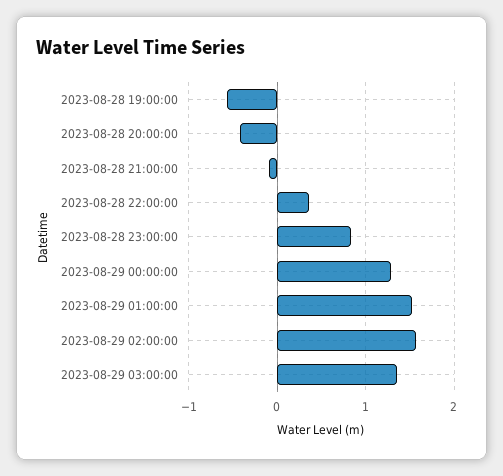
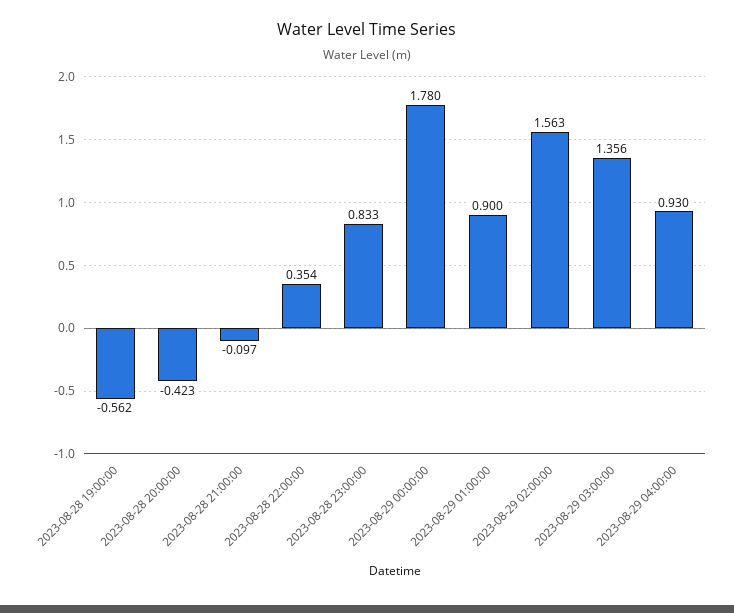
2023-08-29 00:00:00: 1.3 -> 1.78
2023-08-29 01:00:00: 1.5 -> 0.9
2023-08-29 04:00:00: none -> 0.93

